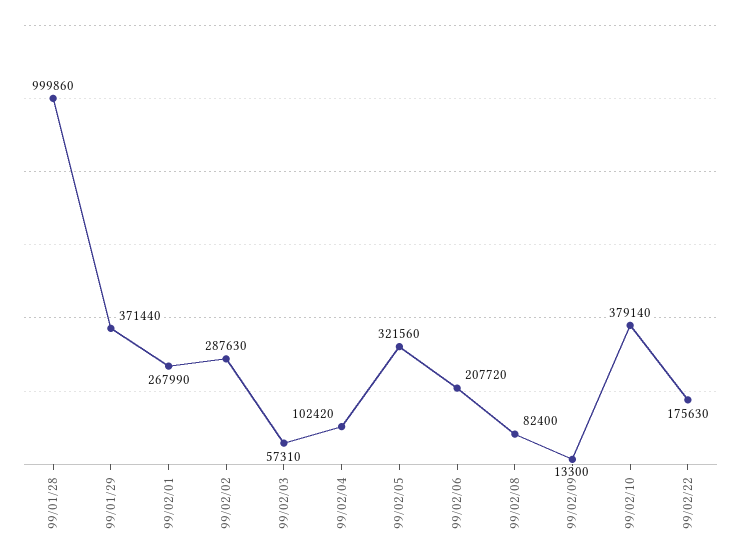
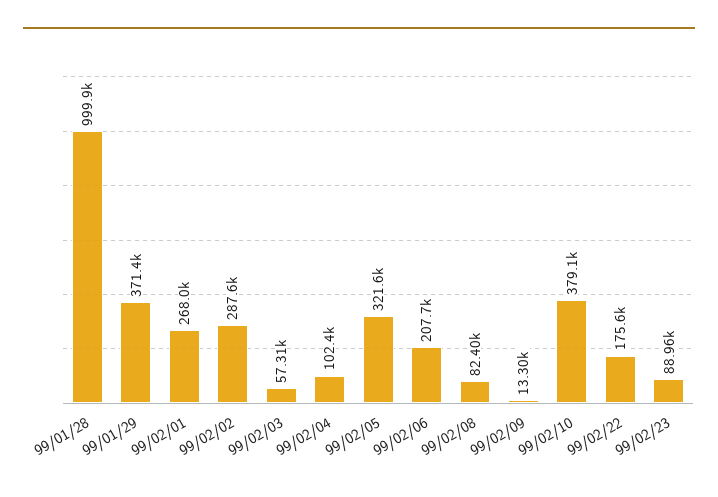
99/02/23: none -> 88960

